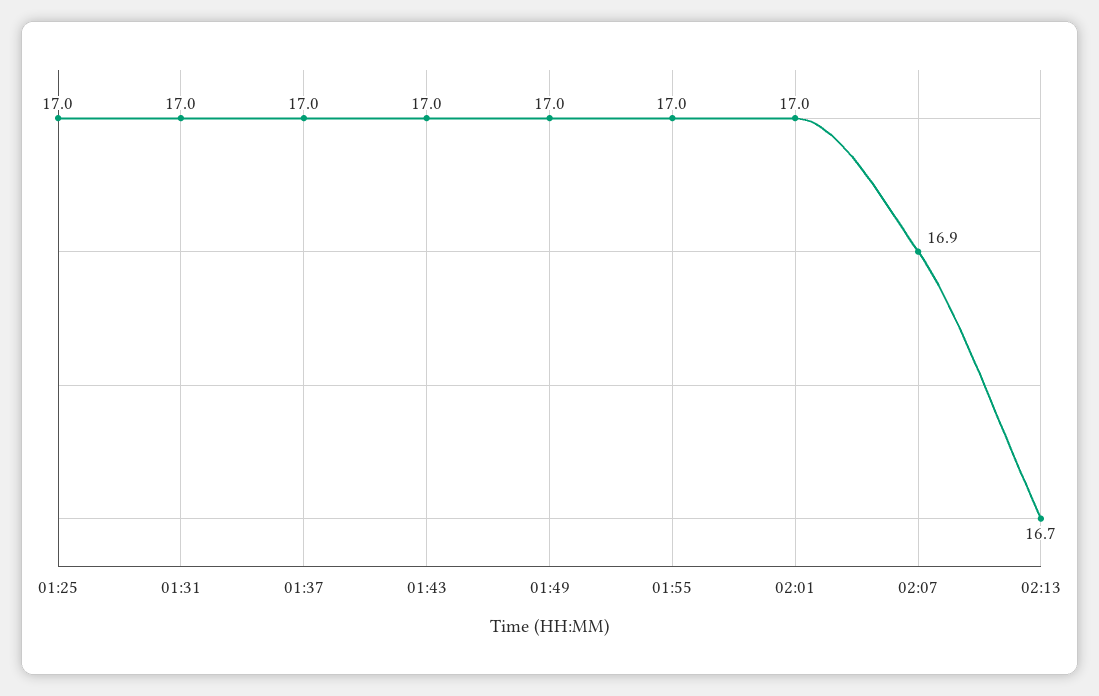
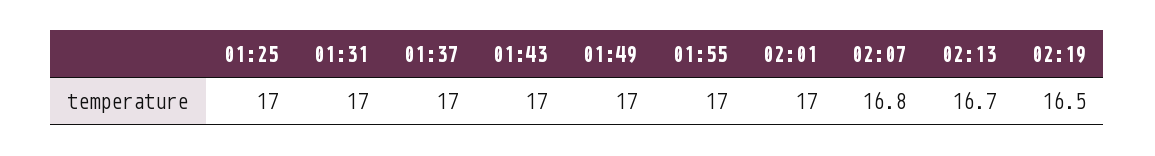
02:07: 16.9 -> 16.8
02:19: none -> 16.5

